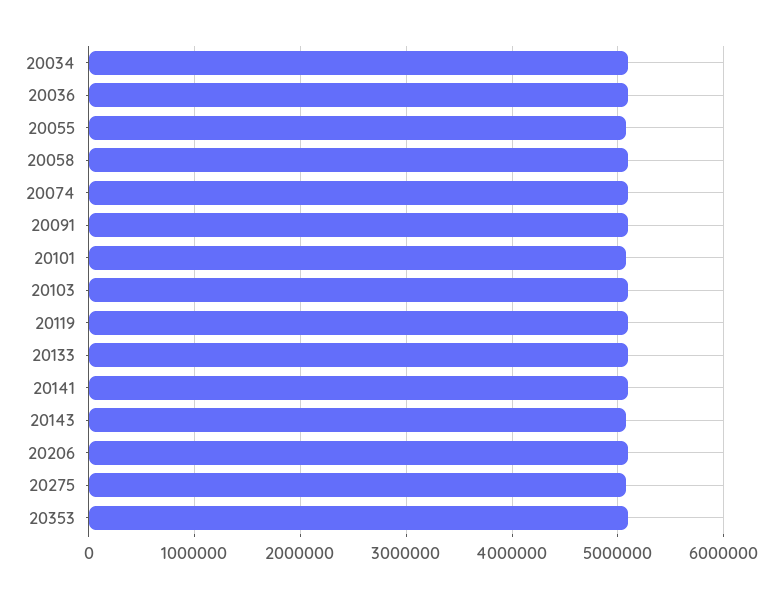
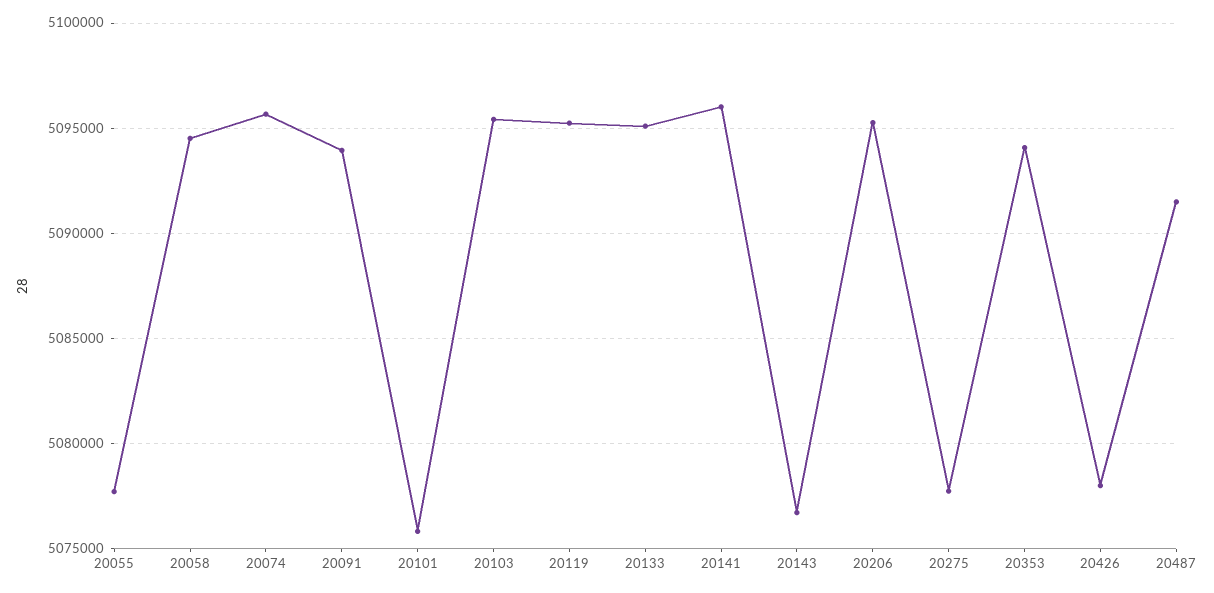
20034: 5100000 -> none
20036: 5100000 -> none
20426: none -> 5078000
20487: none -> 5091500

